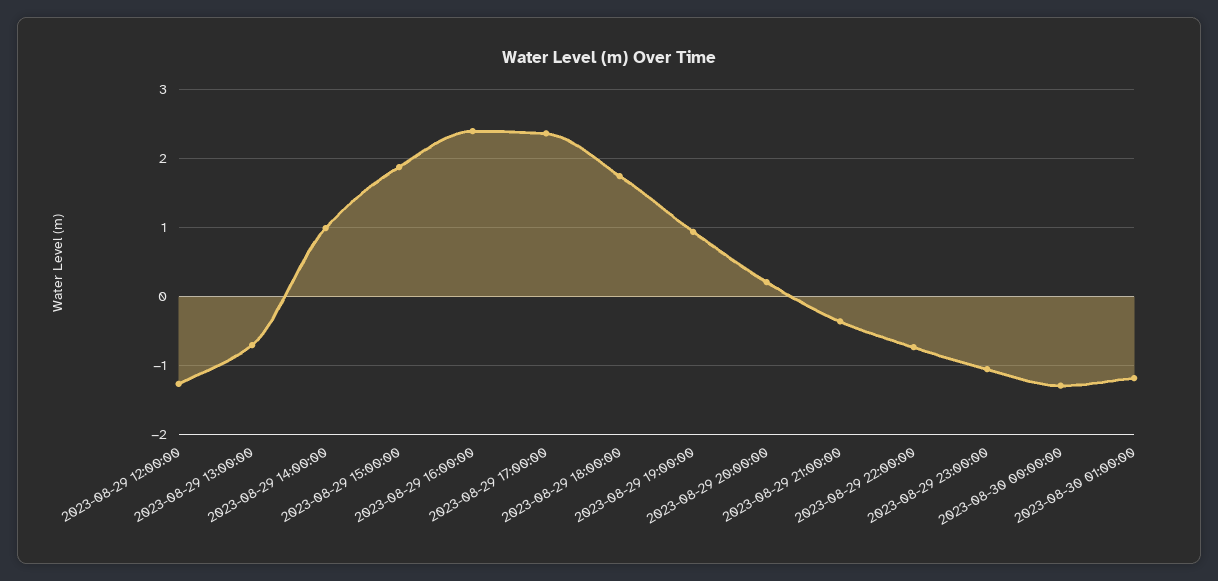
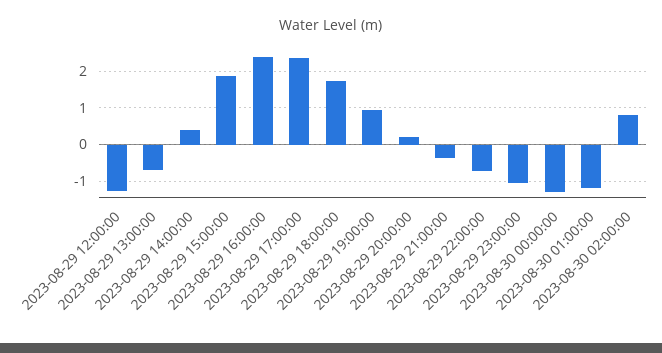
2023-08-29 14:00:00: 1 -> 0.4
2023-08-30 02:00:00: none -> 0.8

